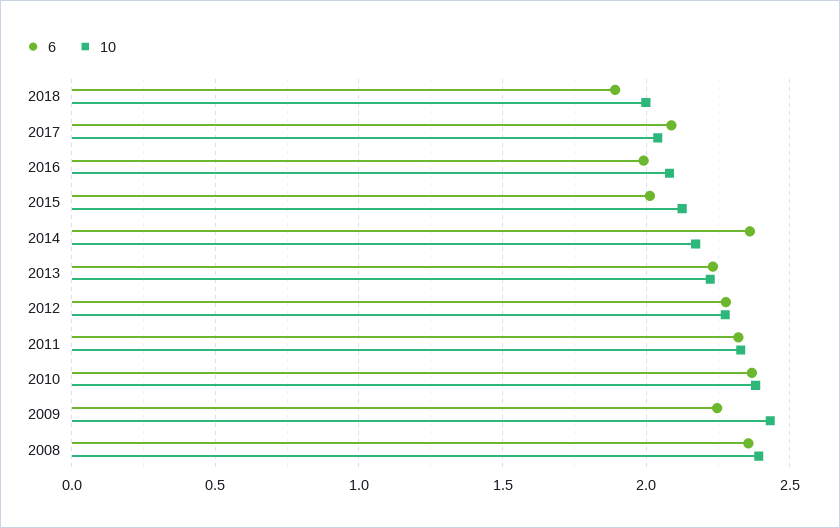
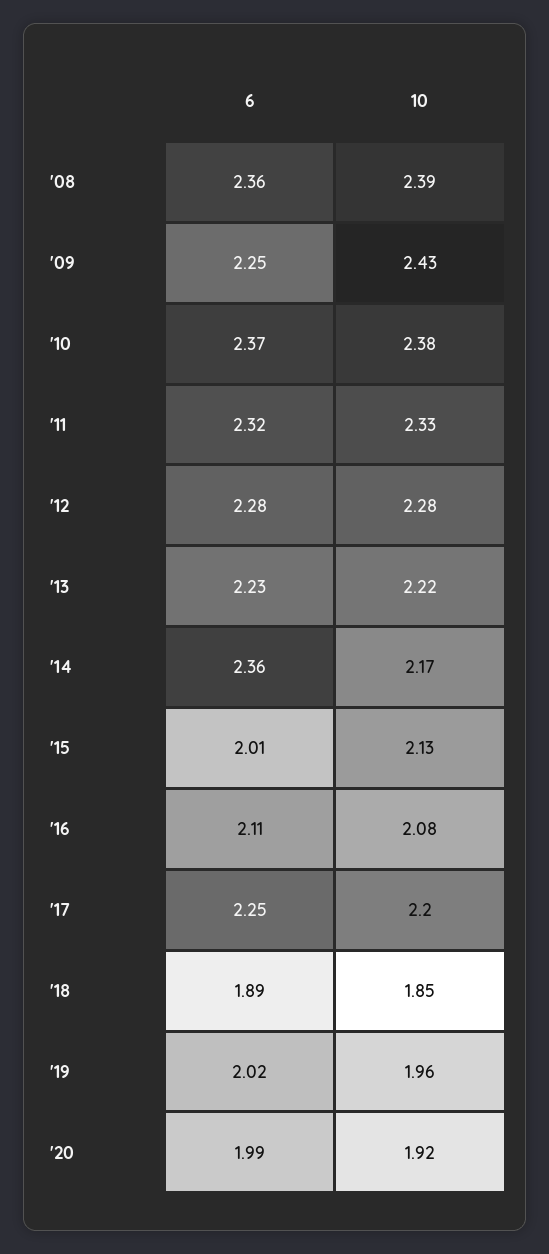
10, 2018: 2 -> 1.85
6, 2017: 2.1 -> 2.25
10, 2017: 2.05 -> 2.2
6, 2016: 2 -> 2.11
6, '19: none -> 2.02
10, '19: none -> 1.96
6, '20: none -> 1.99
10, '20: none -> 1.92

